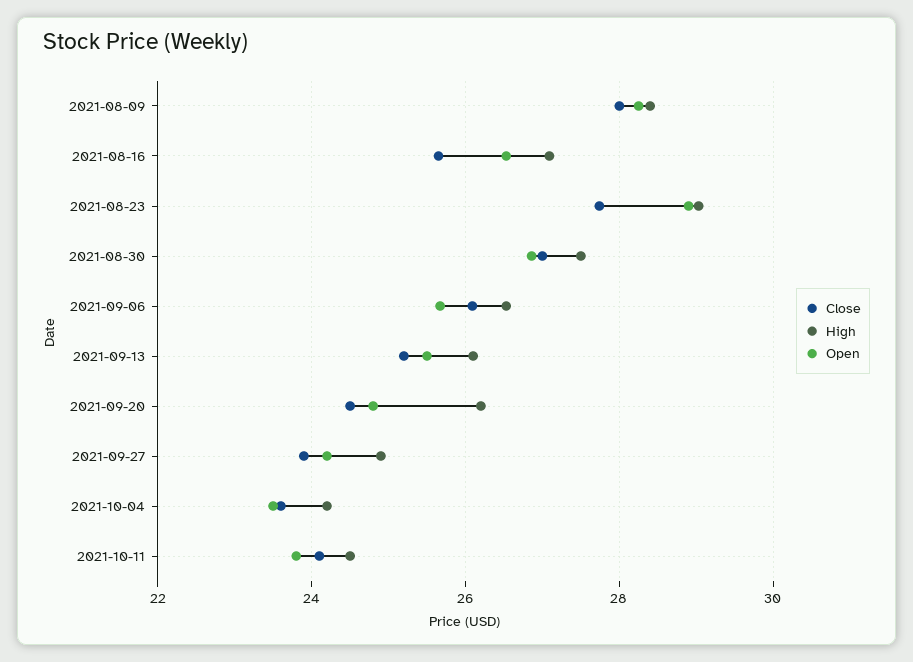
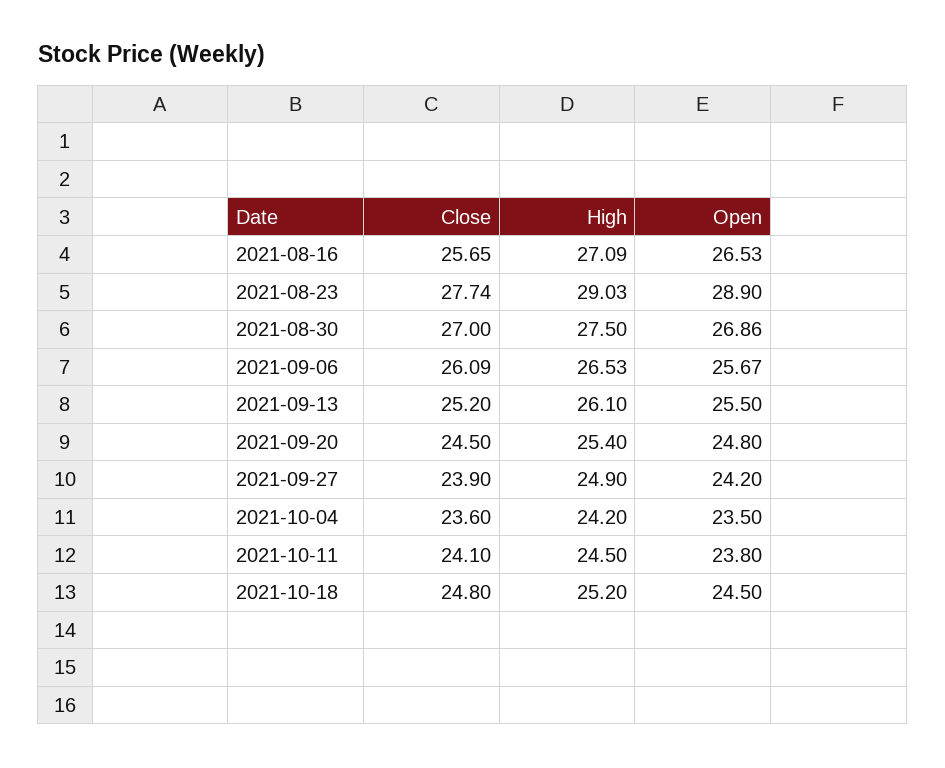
Close, 2021-08-09: 28 -> none
High, 2021-08-09: 28.4 -> none
Open, 2021-08-09: 28.2 -> none
High, 2021-09-20: 26.2 -> 25.4
Close, 2021-10-18: none -> 24.8
High, 2021-10-18: none -> 25.2
Open, 2021-10-18: none -> 24.5

